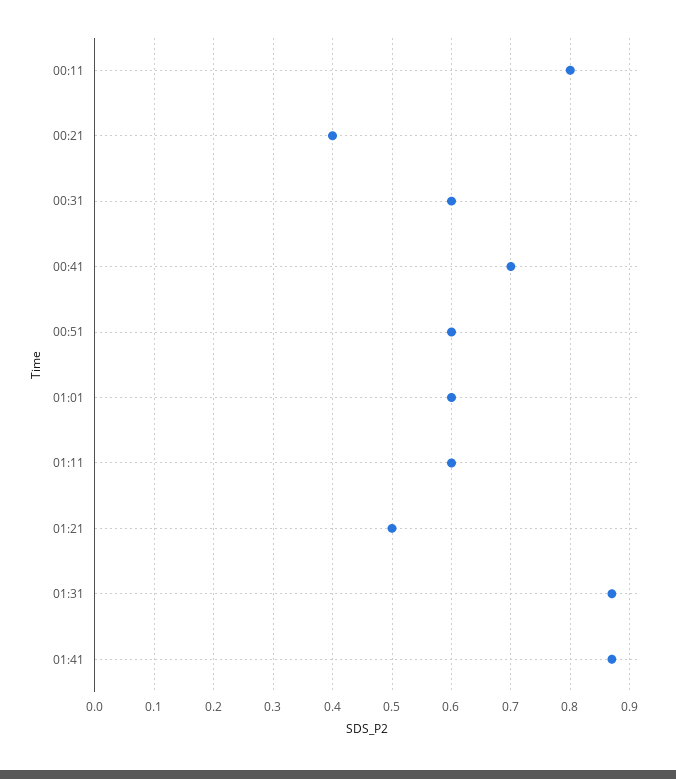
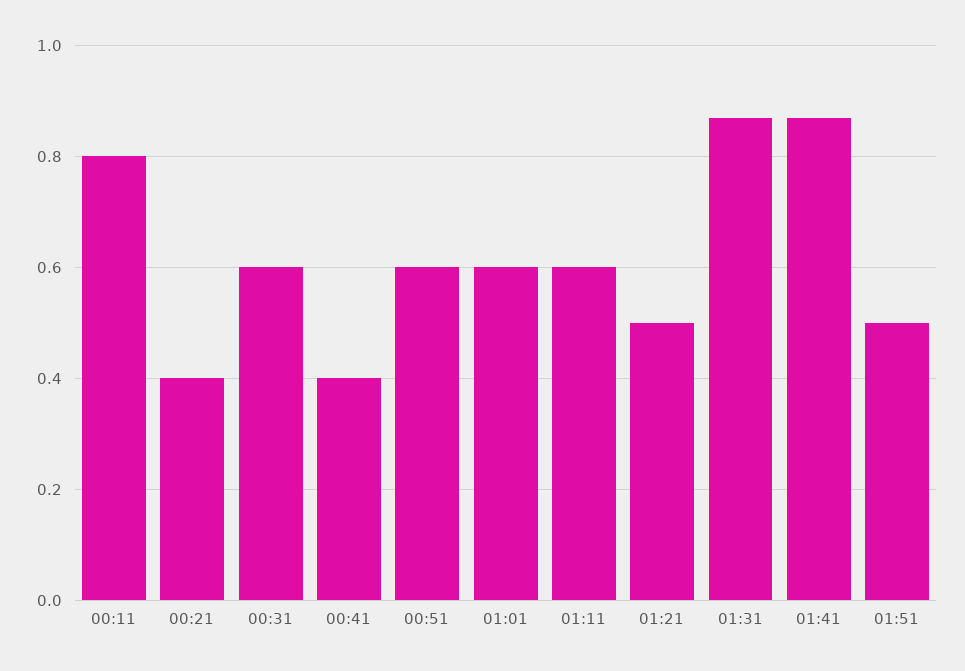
00:41: 0.7 -> 0.4
01:51: none -> 0.5

